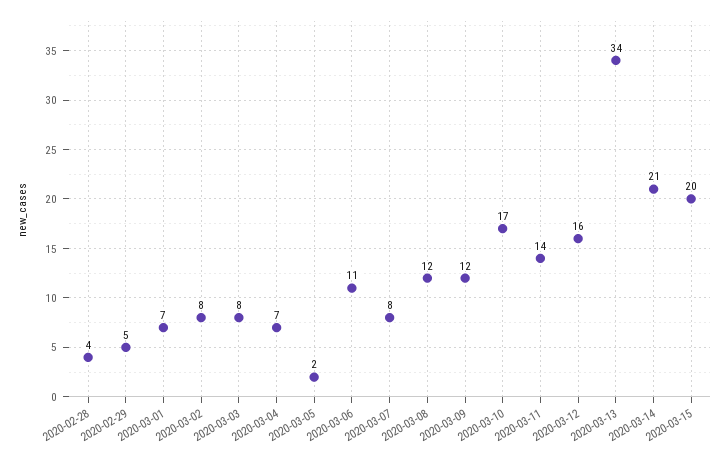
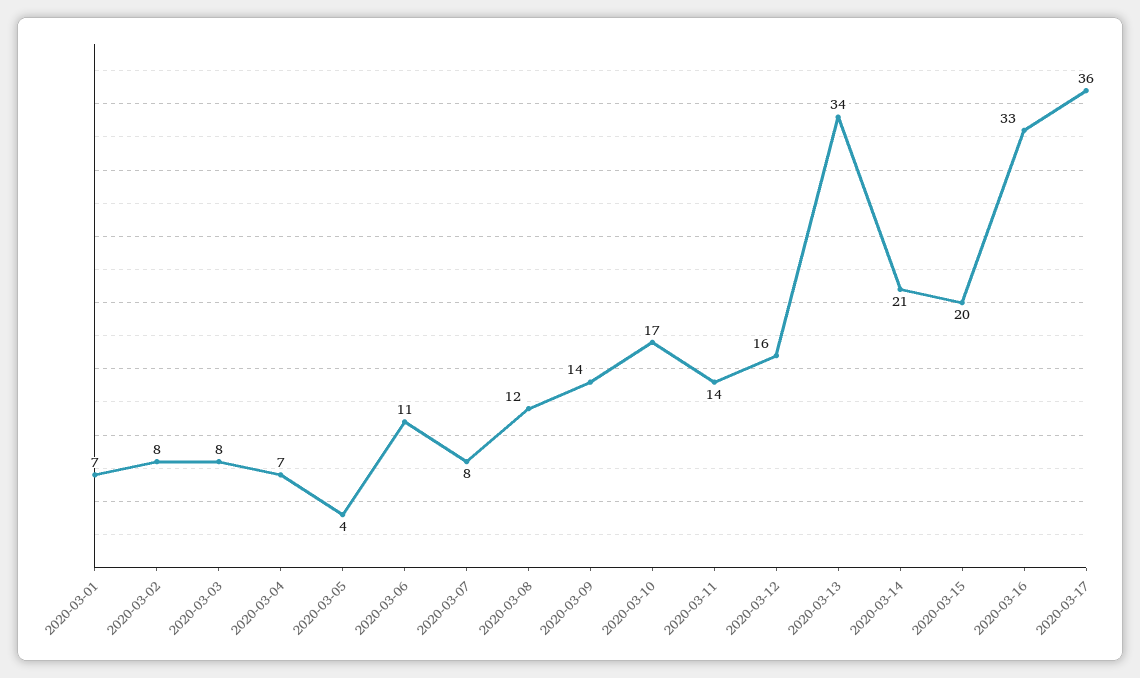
2020-02-28: 4 -> none
2020-02-29: 5 -> none
2020-03-05: 2 -> 4
2020-03-09: 12 -> 14
2020-03-16: none -> 33
2020-03-17: none -> 36

